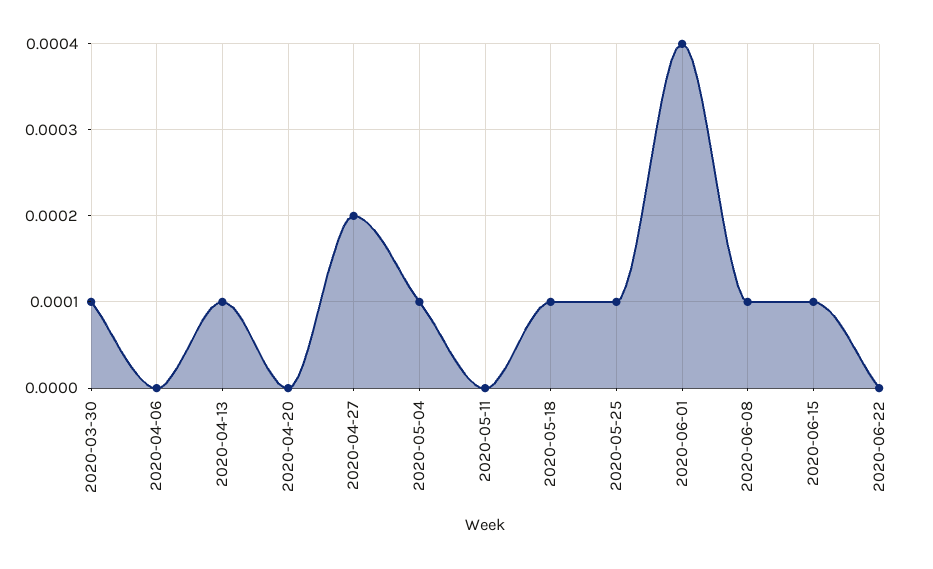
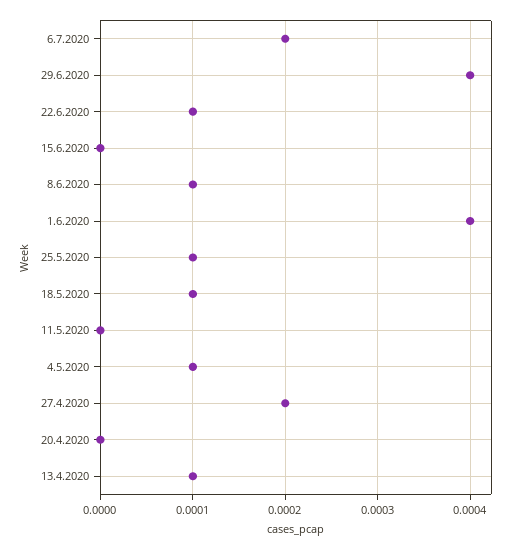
2020-03-30: 0.0001 -> none
2020-04-06: 0 -> none
2020-06-15: 0.0001 -> 0
2020-06-22: 0 -> 0.0001
6.7.2020: none -> 0.0002
29.6.2020: none -> 0.0004

